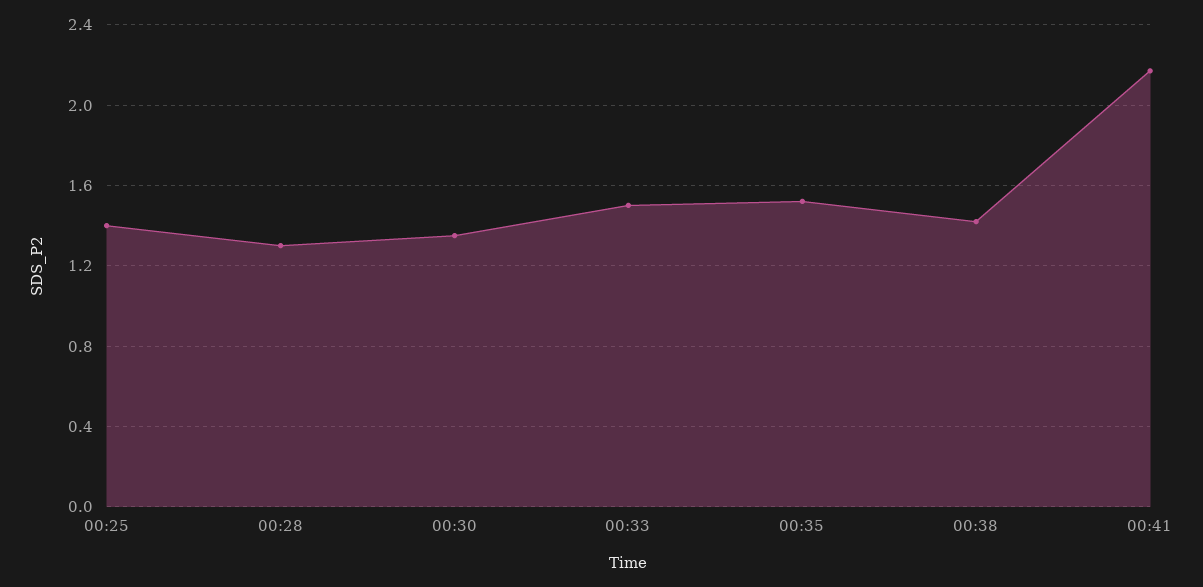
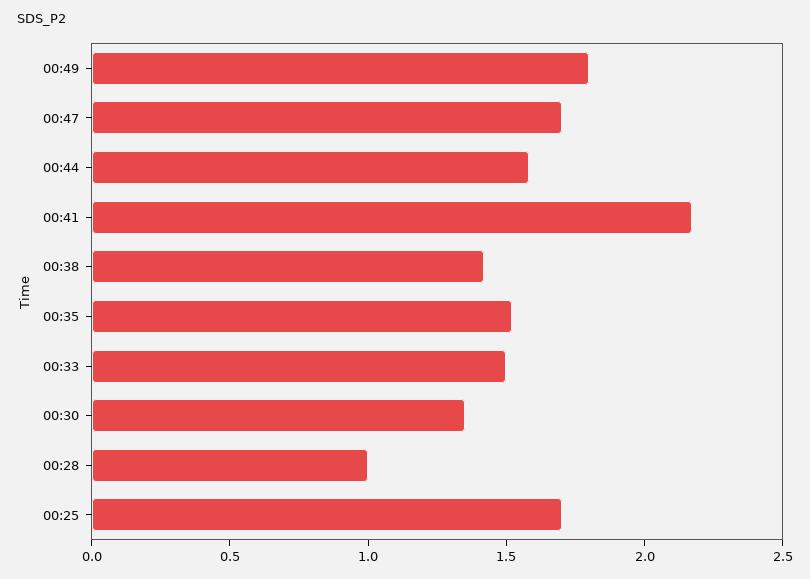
00:25: 1.4 -> 1.7
00:28: 1.3 -> 1
00:49: none -> 1.8
00:47: none -> 1.7
00:44: none -> 1.6

